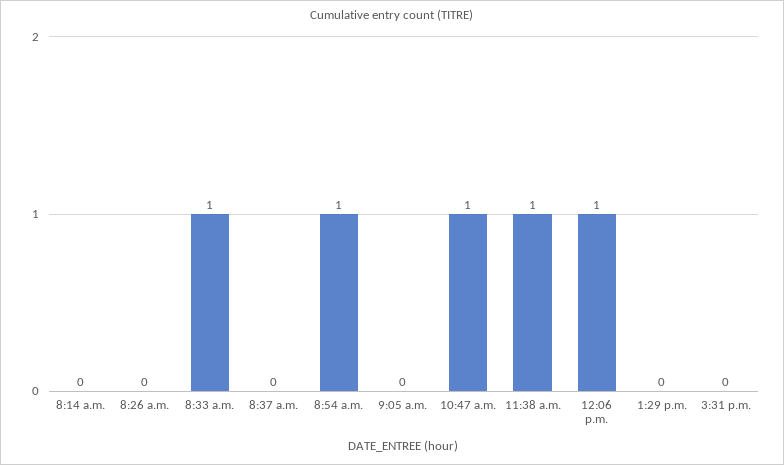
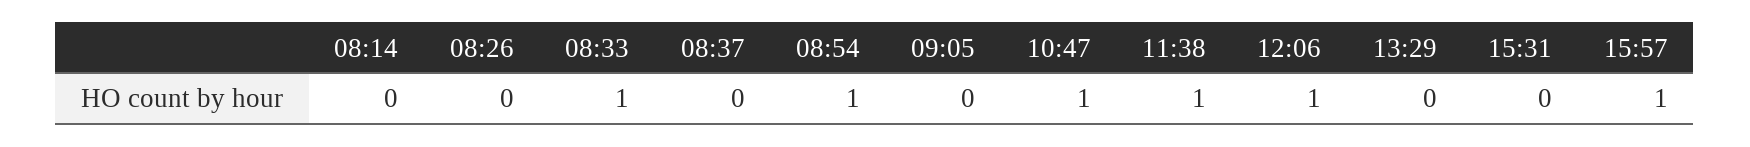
15:57: none -> 1

